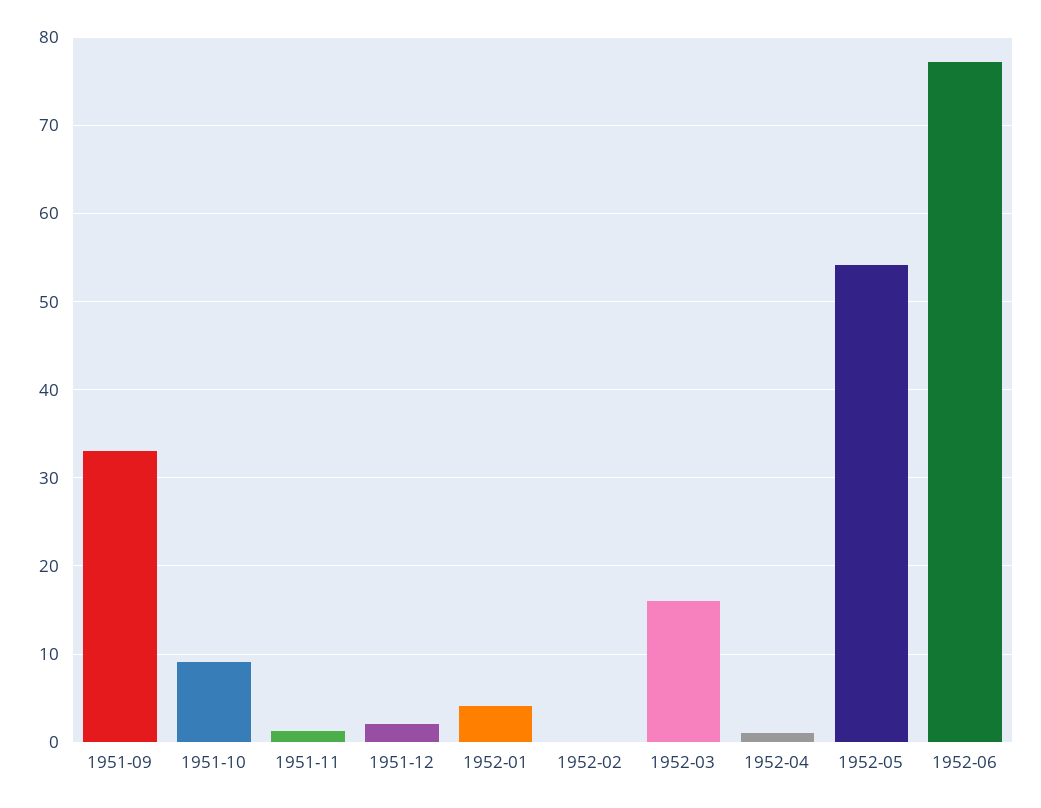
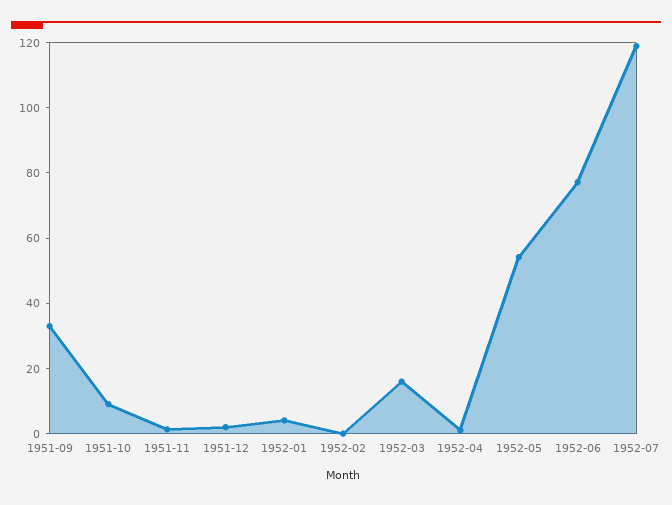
1952-07: none -> 120

